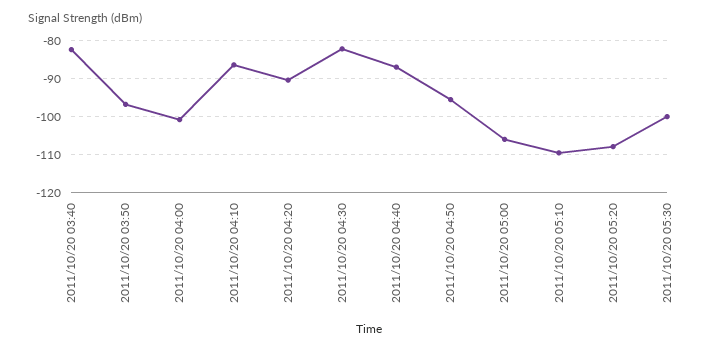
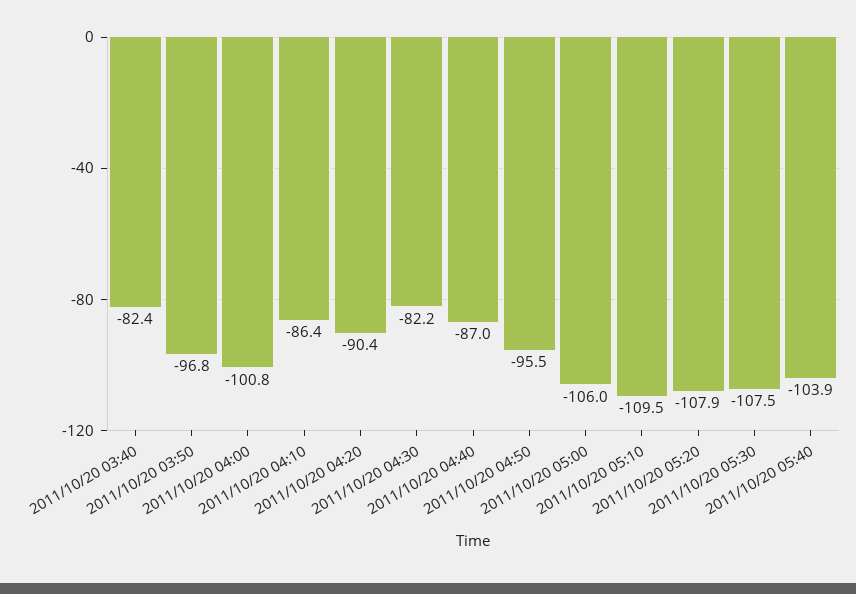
2011/10/20 05:30: -100 -> -107.5
2011/10/20 05:40: none -> -103.9

